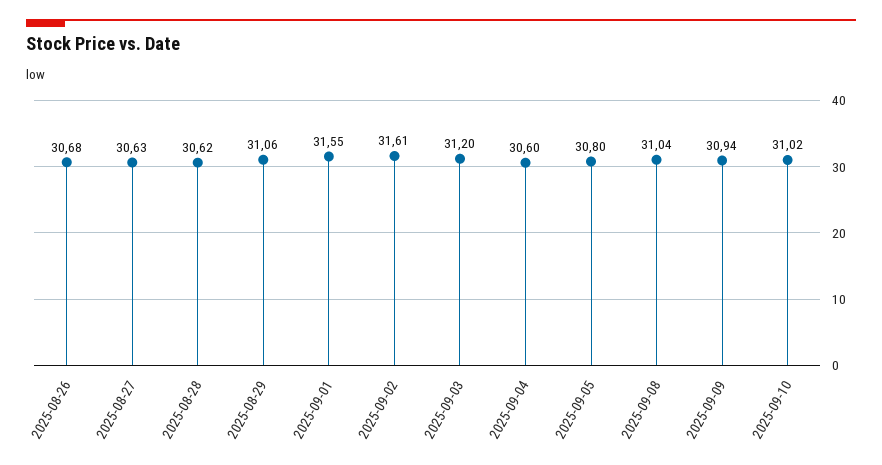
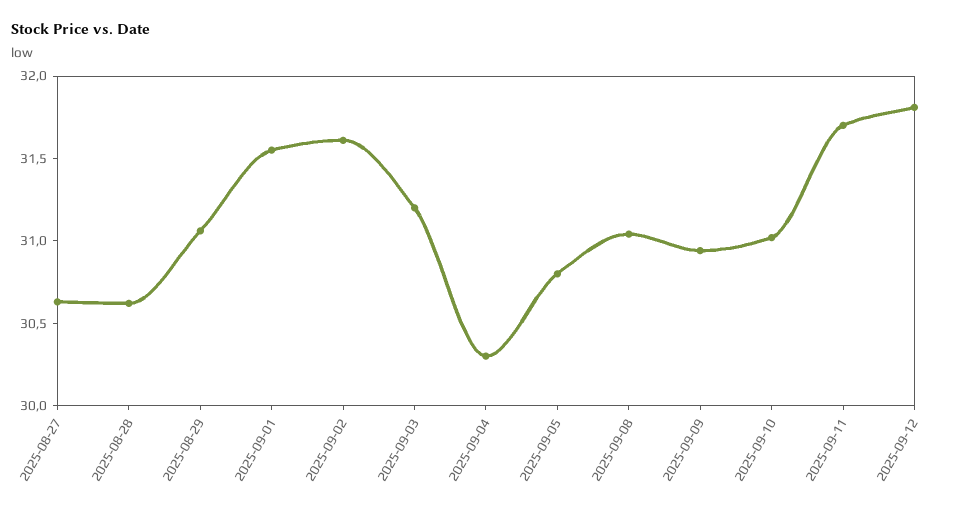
2025-08-26: 30.68 -> none
2025-09-04: 30.6 -> 30.3
2025-09-11: none -> 31.7
2025-09-12: none -> 31.8

